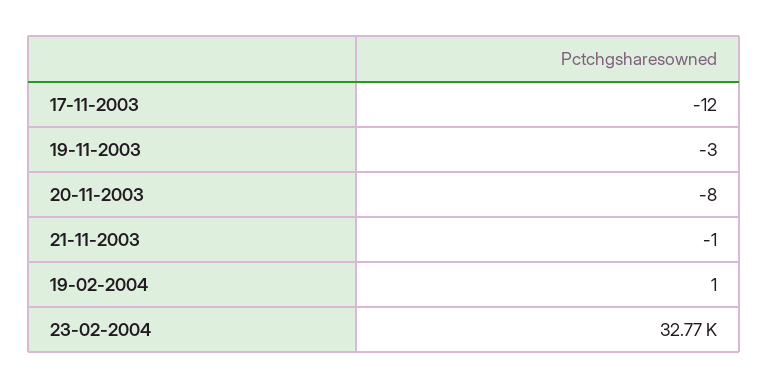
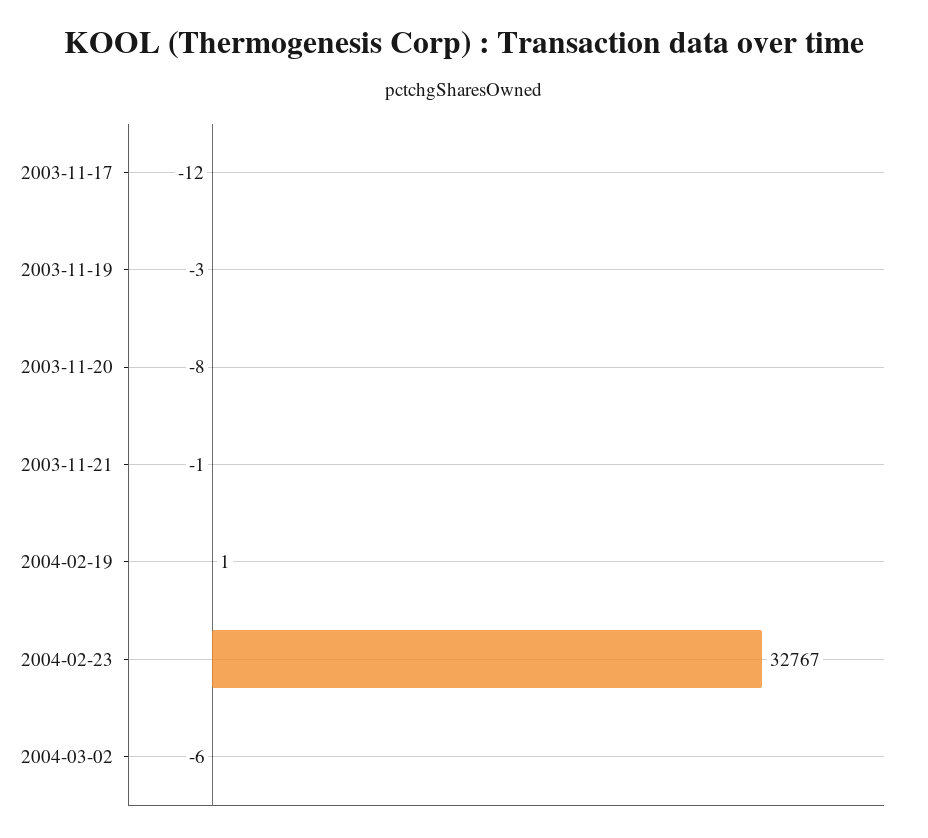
2004-03-02: none -> -6

